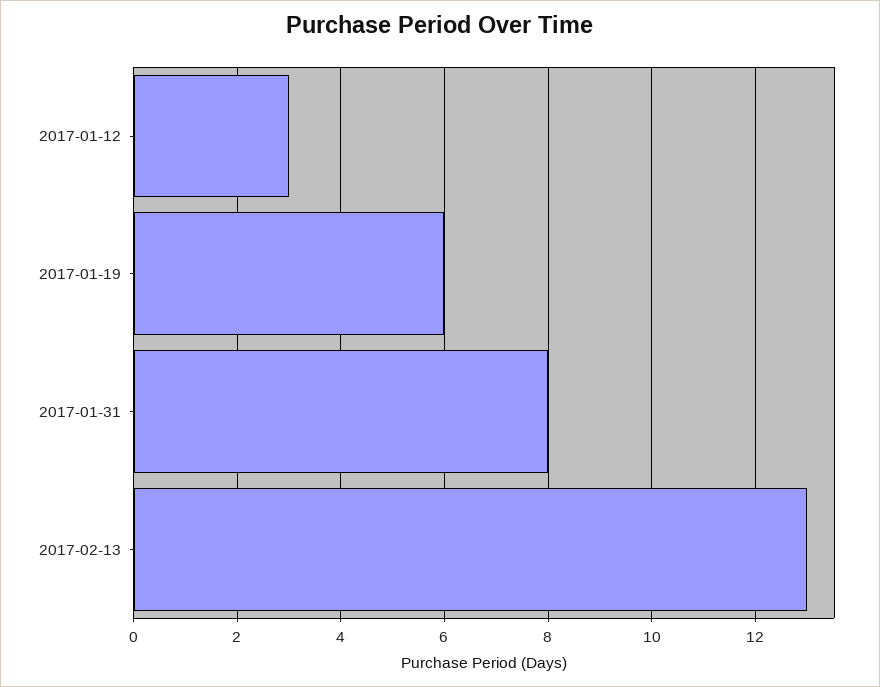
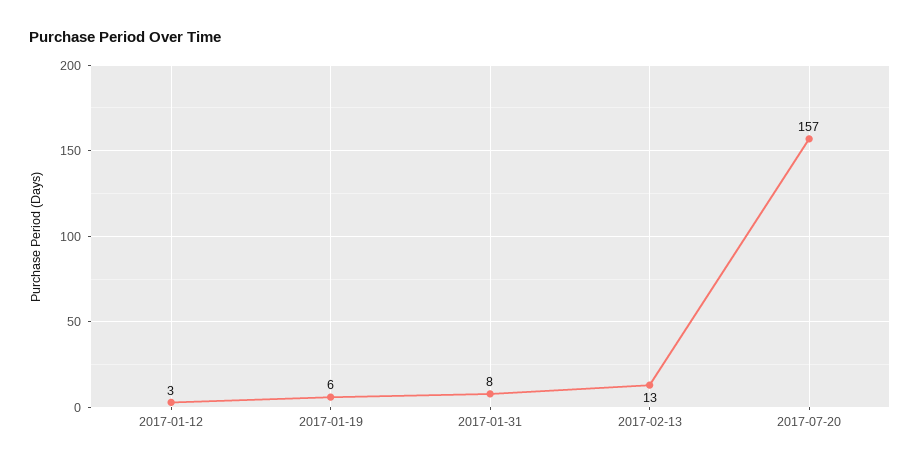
2017-07-20: none -> 157

